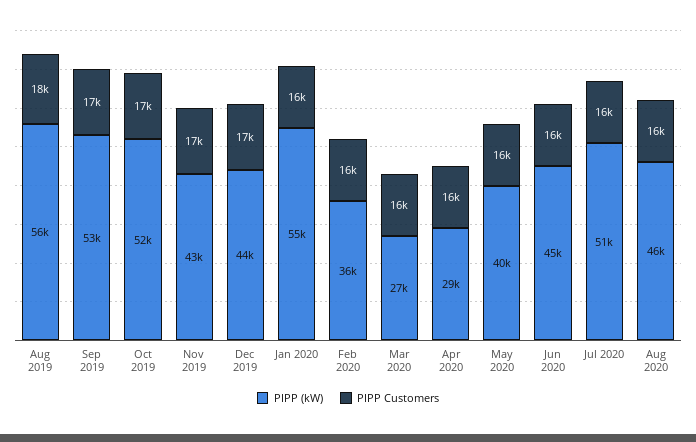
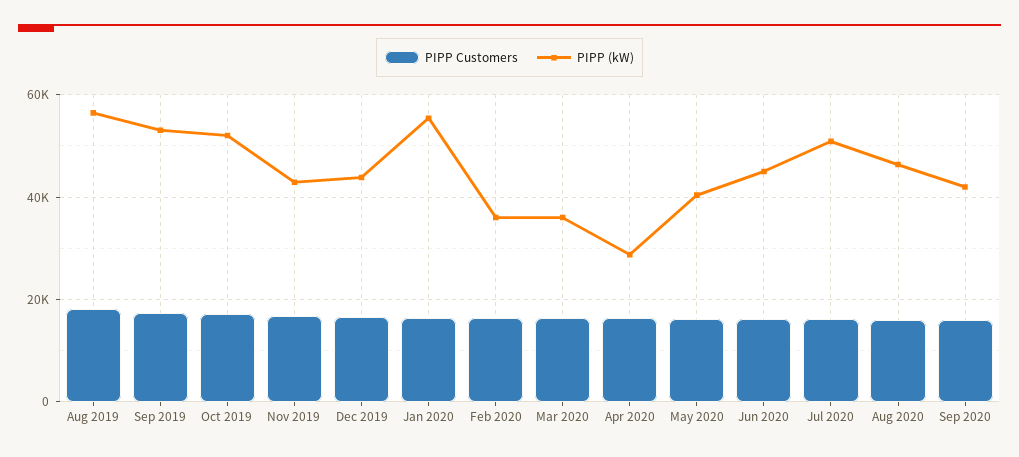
PIPP (kW), Mar 2020: 27000 -> 36000
PIPP Customers, Sep 2020: none -> 16000
PIPP (kW), Sep 2020: none -> 42000

